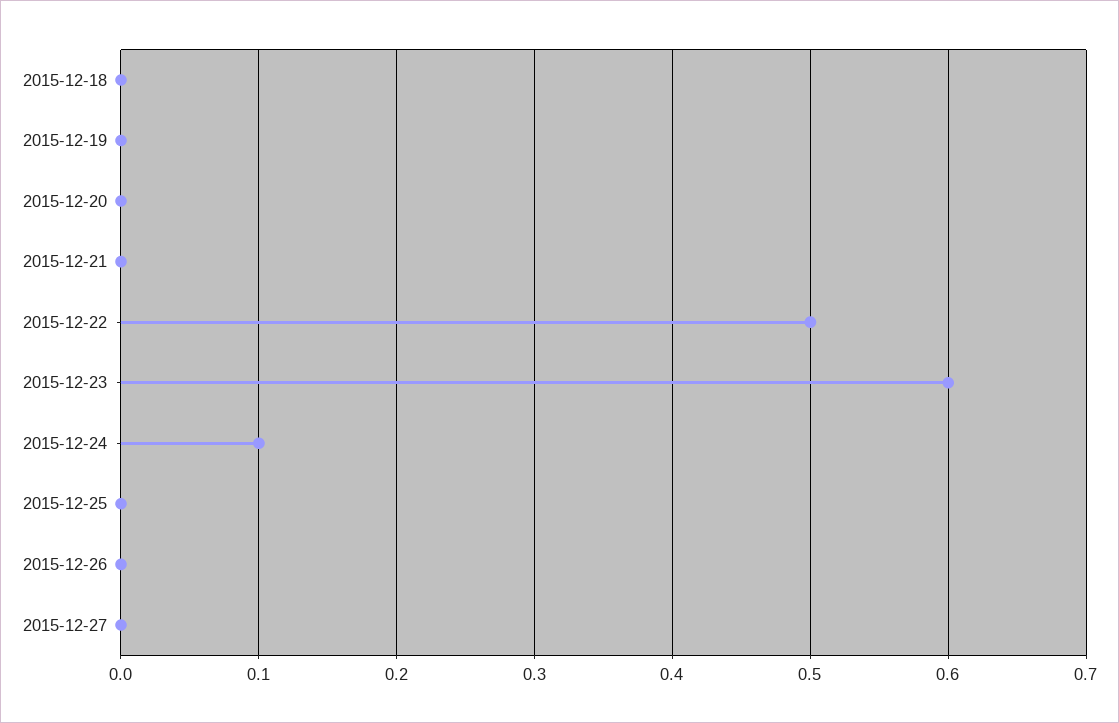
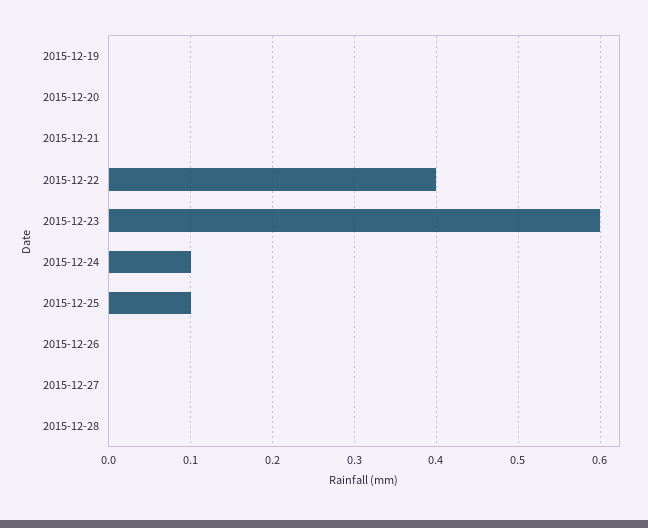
2015-12-18: 0 -> none
2015-12-22: 0.5 -> 0.4
2015-12-25: 0 -> 0.1
2015-12-28: none -> 0

